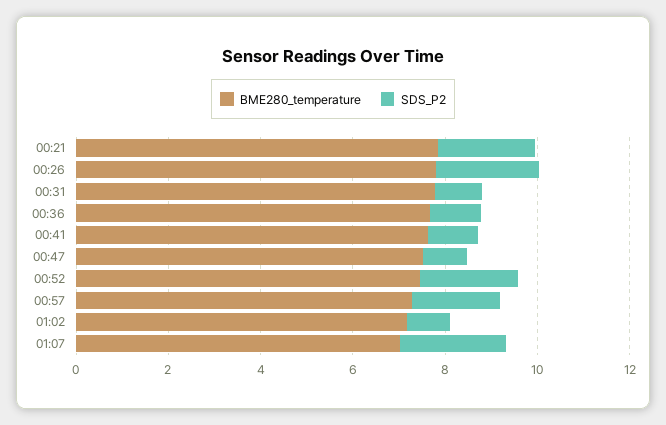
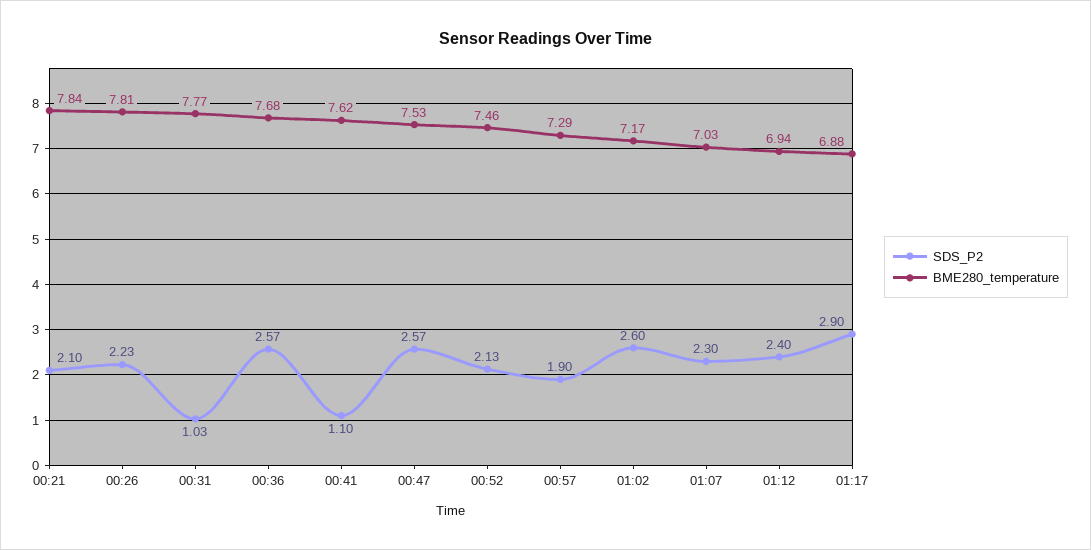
SDS_P2, 00:36: 1 -> 2.57
SDS_P2, 00:47: 1 -> 2.57
SDS_P2, 01:02: 1 -> 2.6
SDS_P2, 01:12: none -> 2.4
BME280_temperature, 01:12: none -> 6.94
SDS_P2, 01:17: none -> 2.9
BME280_temperature, 01:17: none -> 6.88

